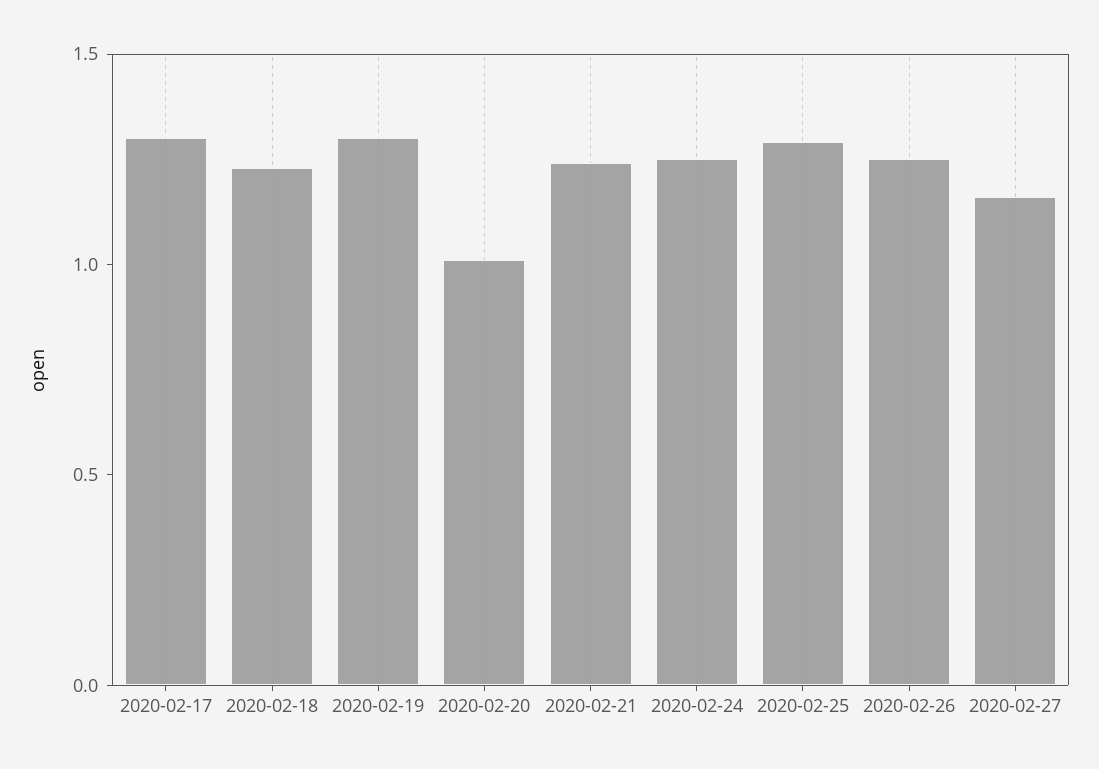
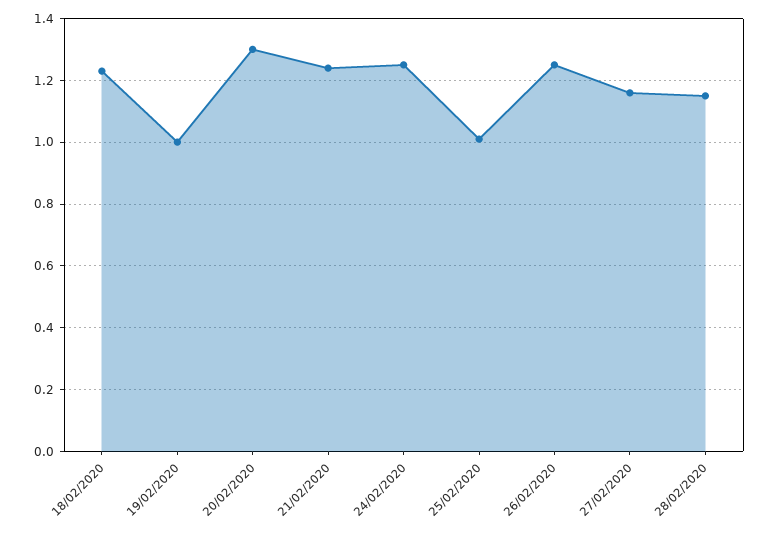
2020-02-17: 1.3 -> none
2020-02-19: 1.3 -> 1
2020-02-20: 1 -> 1.3
2020-02-25: 1.3 -> 1
28/02/2020: none -> 1.15

